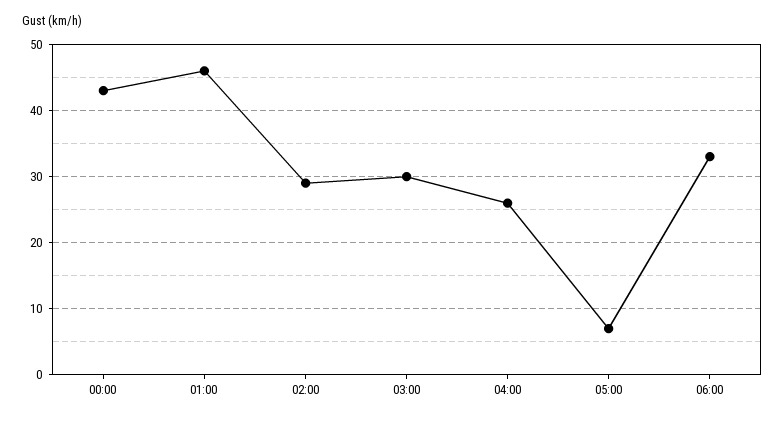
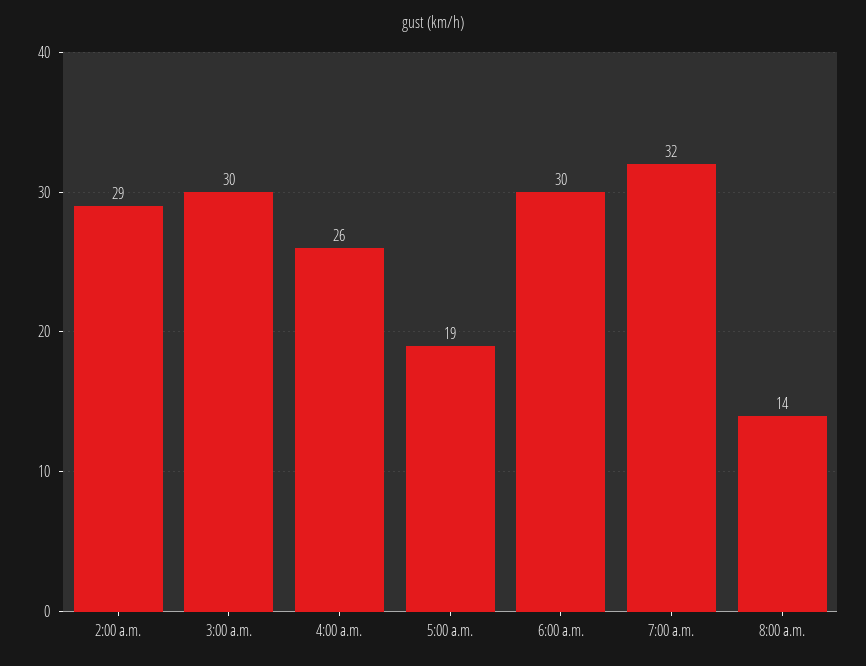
00:00: 43 -> none
01:00: 46 -> none
05:00: 7 -> 19
06:00: 33 -> 30
7:00 a.m.: none -> 32
8:00 a.m.: none -> 14

